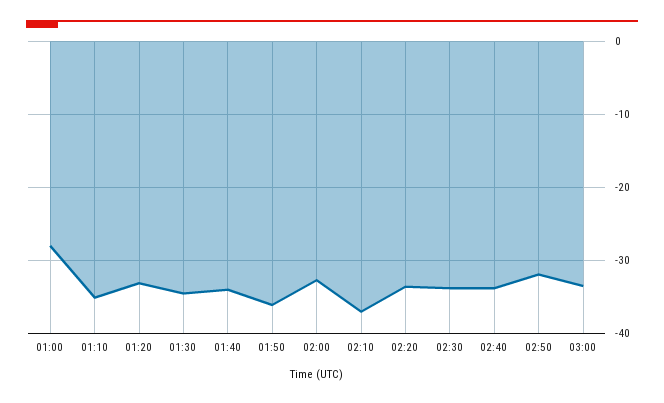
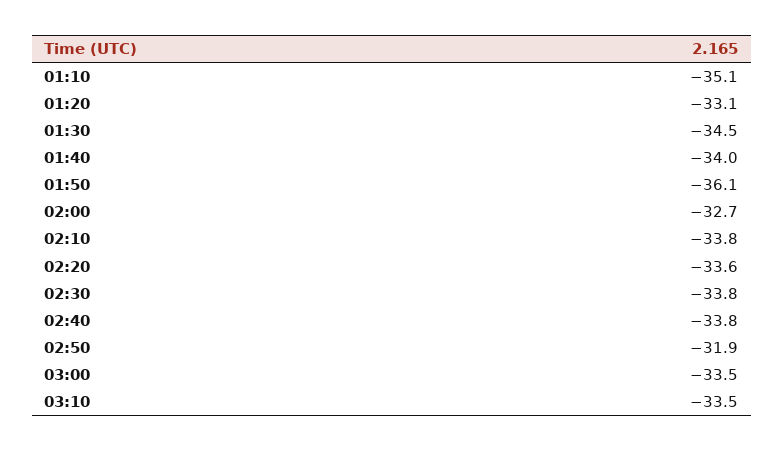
01:00: -28 -> none
02:10: -37 -> -33.8
03:10: none -> -33.5

